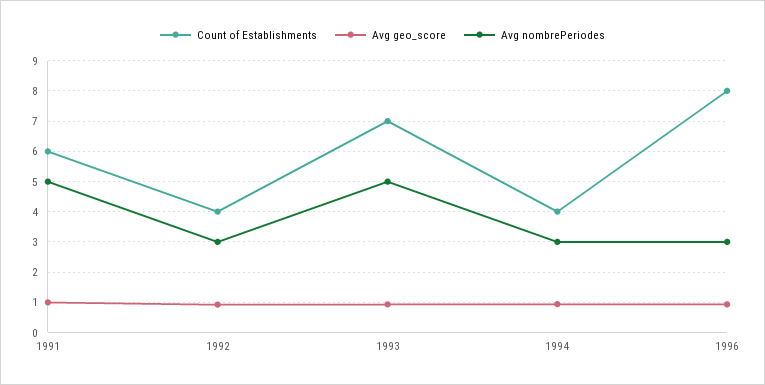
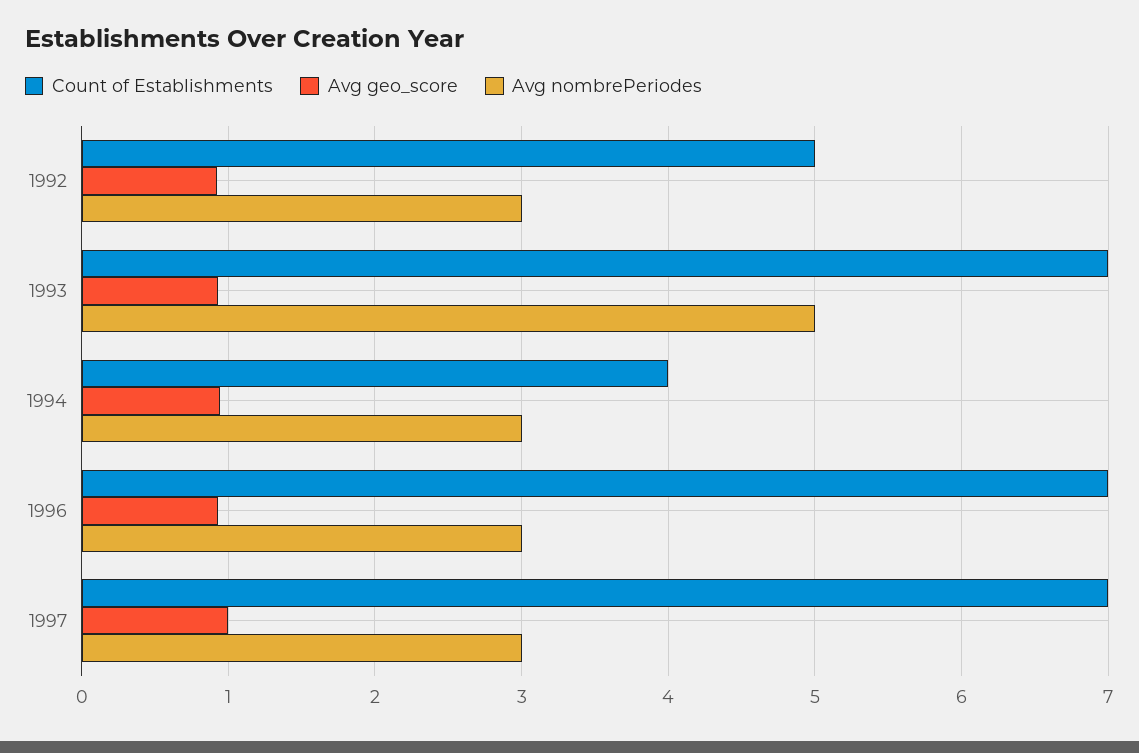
Count of Establishments, 1991: 6 -> none
Avg geo_score, 1991: 1 -> none
Avg nombrePeriodes, 1991: 5 -> none
Count of Establishments, 1992: 4 -> 5
Count of Establishments, 1996: 8 -> 7
Count of Establishments, 1997: none -> 7
Avg geo_score, 1997: none -> 1
Avg nombrePeriodes, 1997: none -> 3

